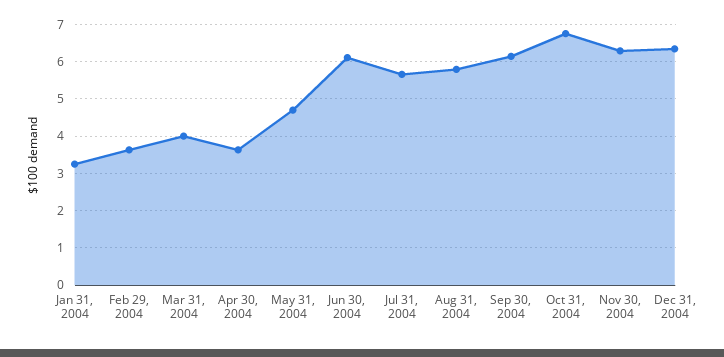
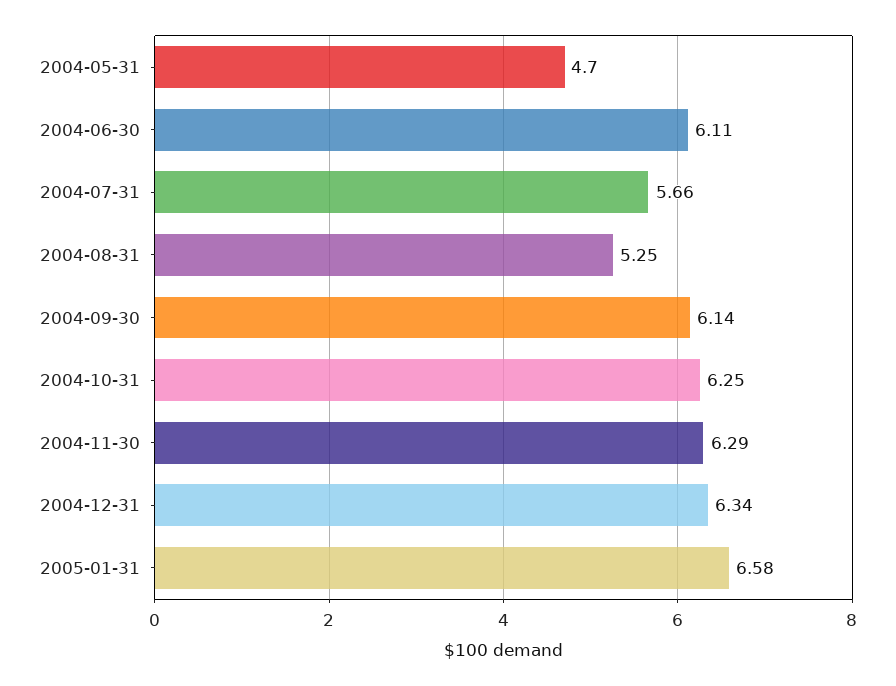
Jan 31, 2004: 3.2 -> none
Feb 29, 2004: 3.6 -> none
Mar 31, 2004: 4 -> none
Apr 30, 2004: 3.6 -> none
Aug 31, 2004: 5.8 -> 5.25
Oct 31, 2004: 6.8 -> 6.25
2005-01-31: none -> 6.58

